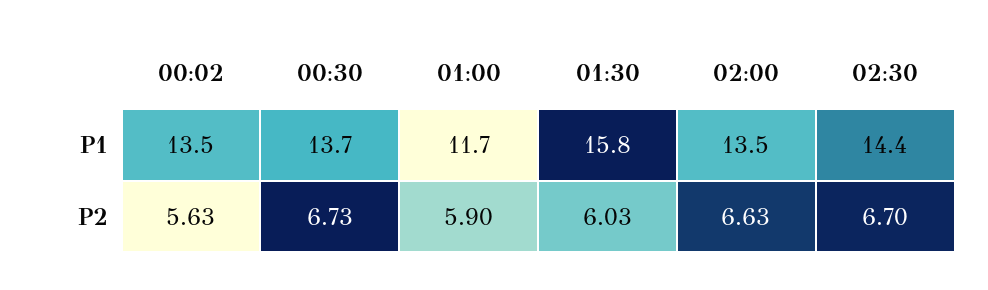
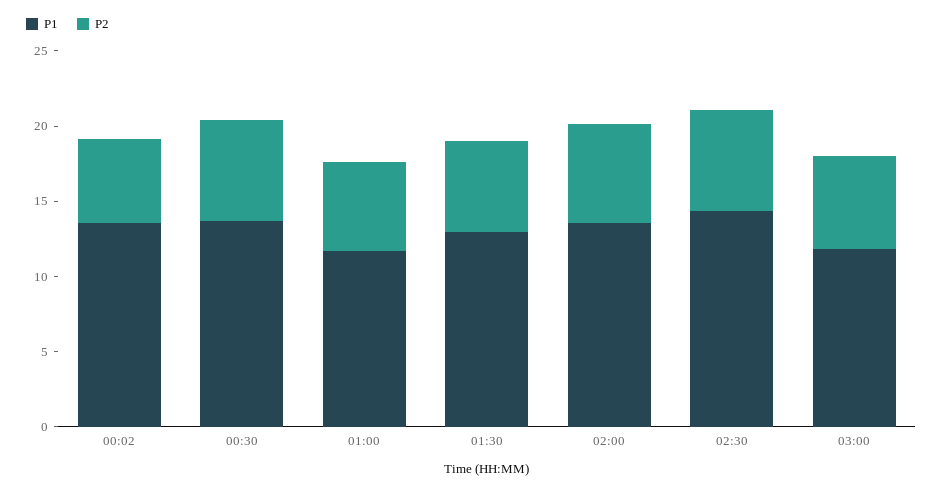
P1, 01:30: 15.8 -> 13
P1, 03:00: none -> 12
P2, 03:00: none -> 6

